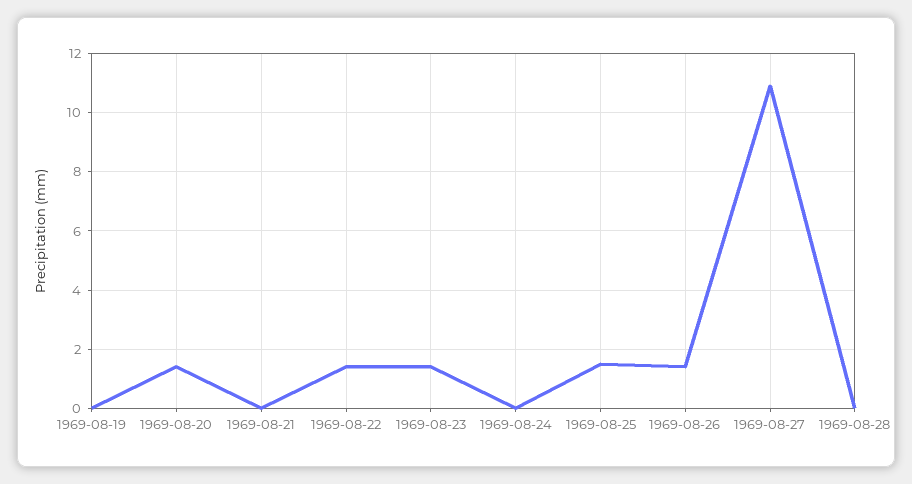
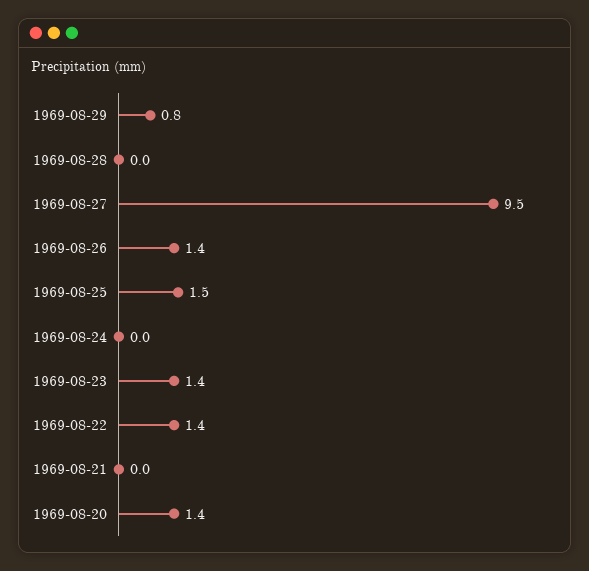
1969-08-19: 0 -> none
1969-08-27: 11 -> 9.5
1969-08-29: none -> 0.8

